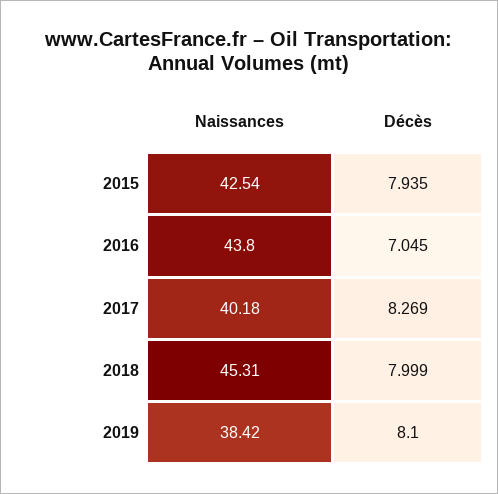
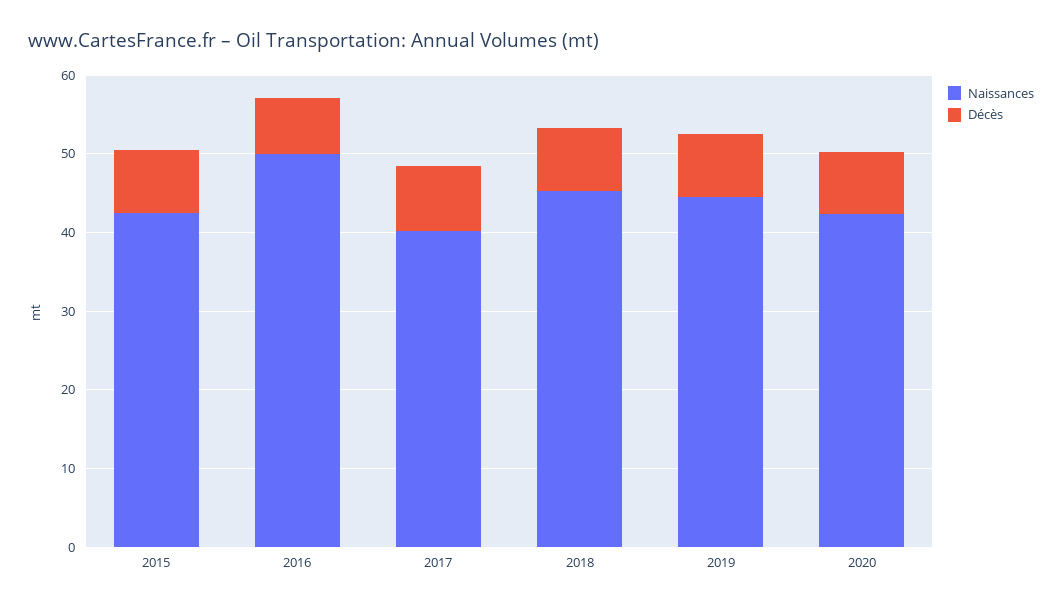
Naissances, 2016: 43.8 -> 50
Naissances, 2019: 38.42 -> 44
Naissances, 2020: none -> 42
Décès, 2020: none -> 8

